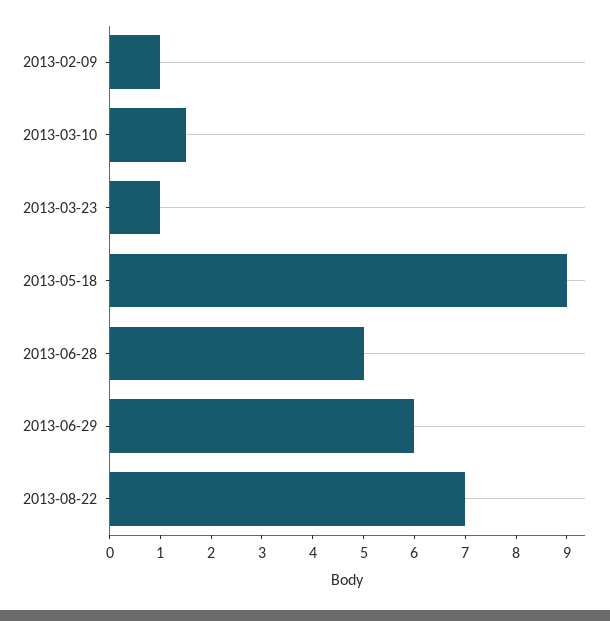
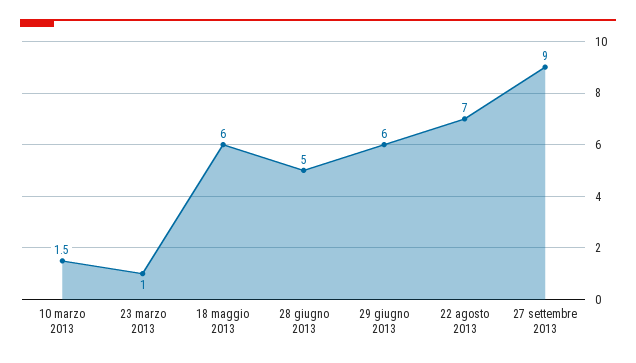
2013-02-09: 1 -> none
2013-05-18: 9 -> 6
27 settembre 2013: none -> 9

